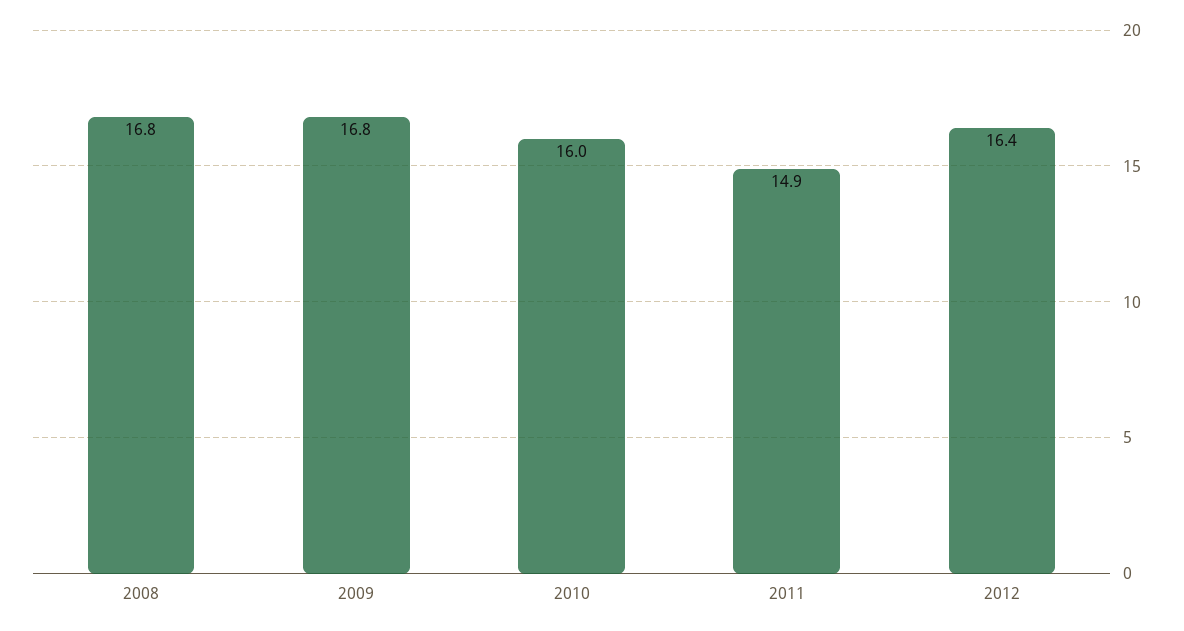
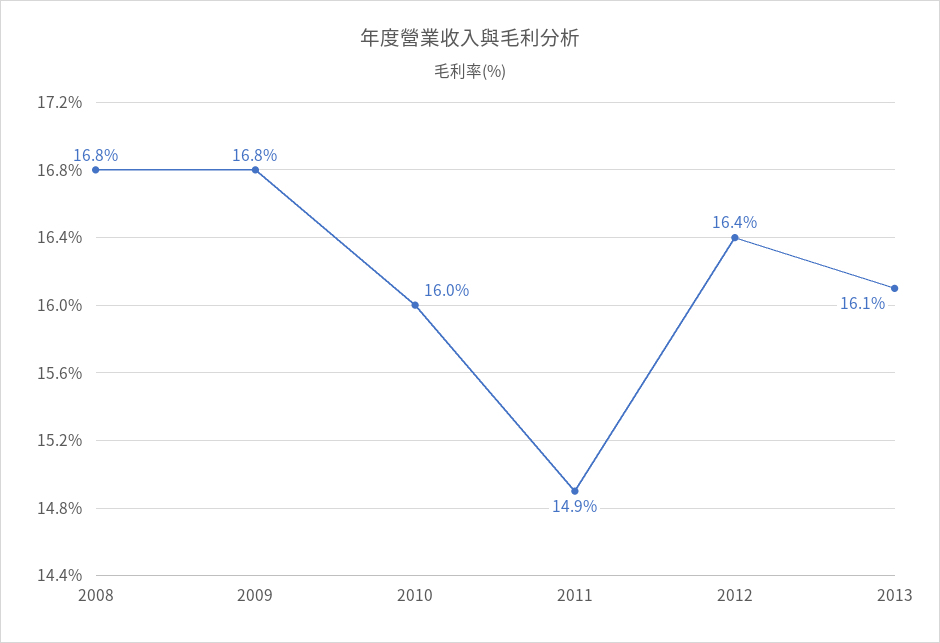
2013: none -> 16.1

